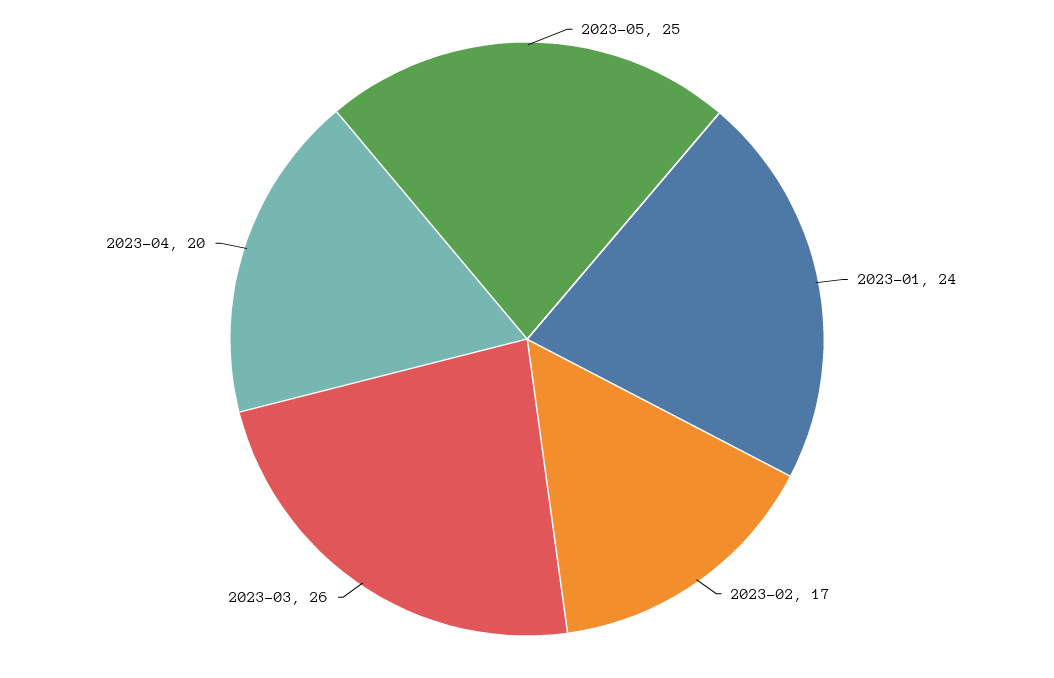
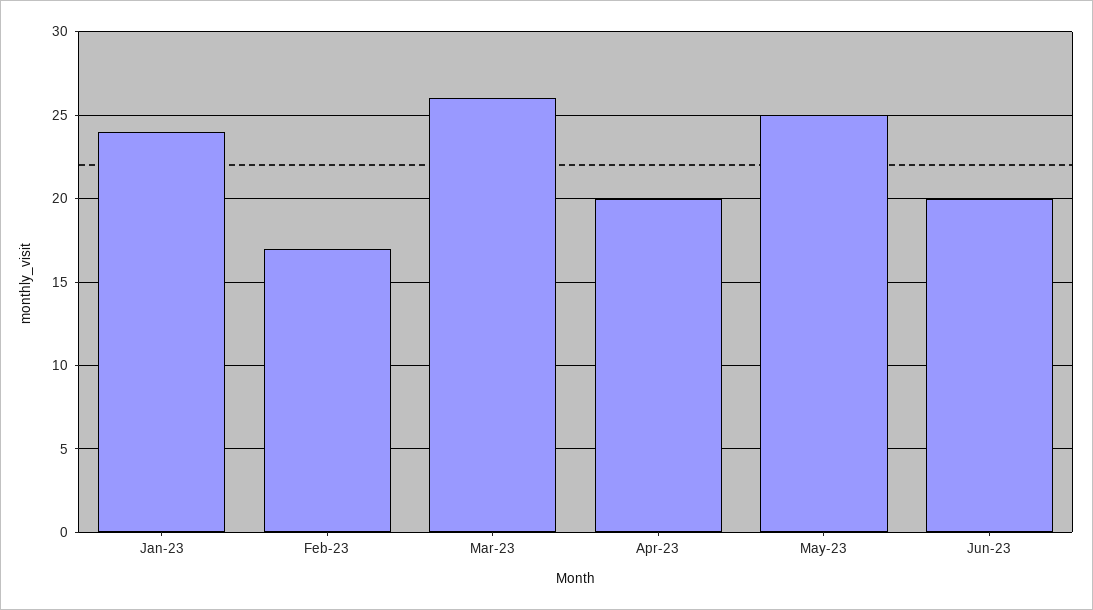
Jun-23: none -> 20

